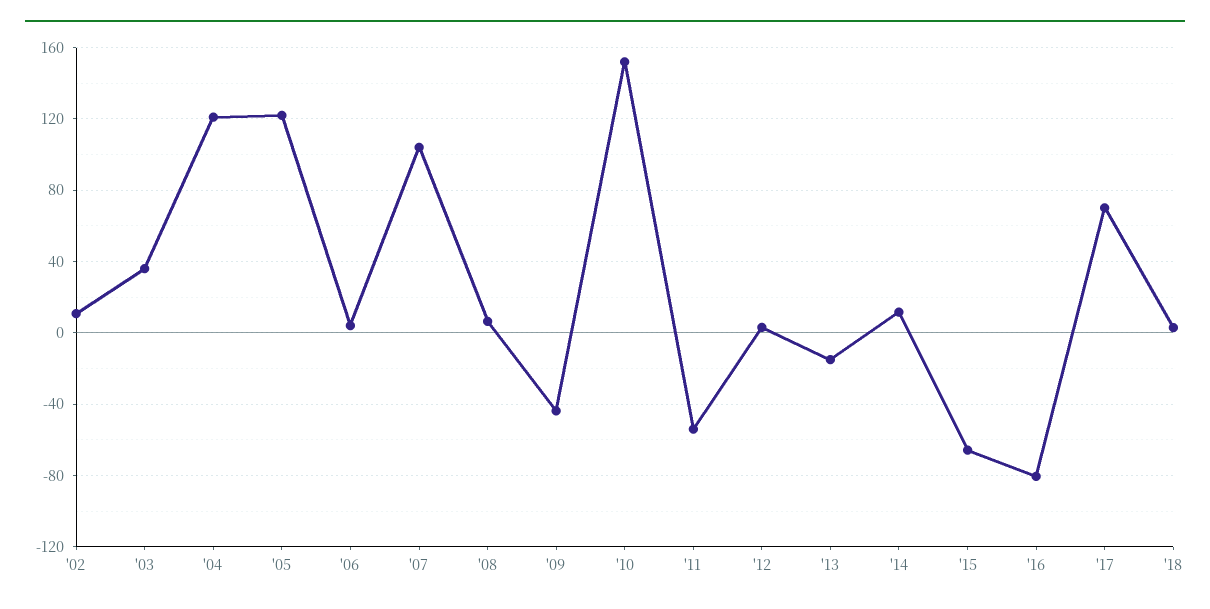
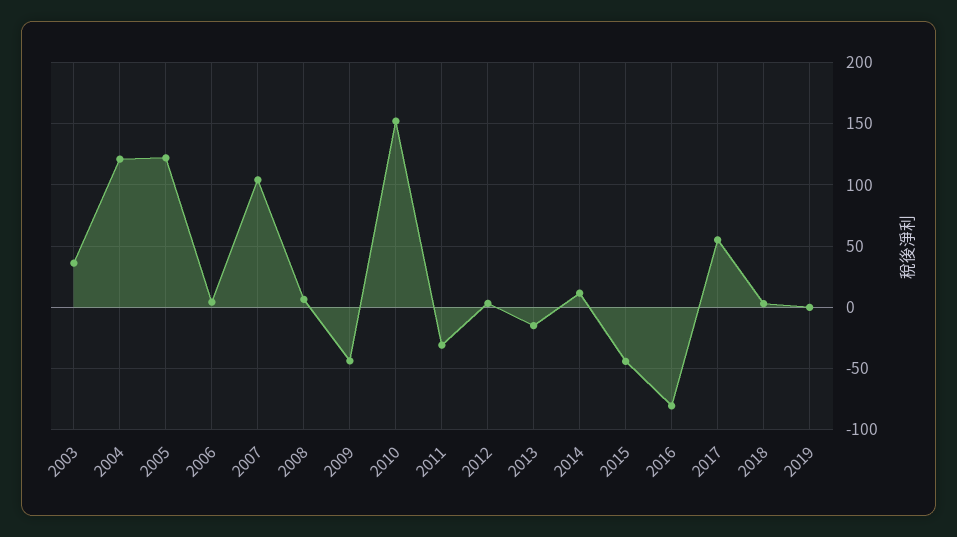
'02: 10 -> none
'11: -55 -> -30
'15: -65 -> -45
'17: 70 -> 55
2019: none -> 0

